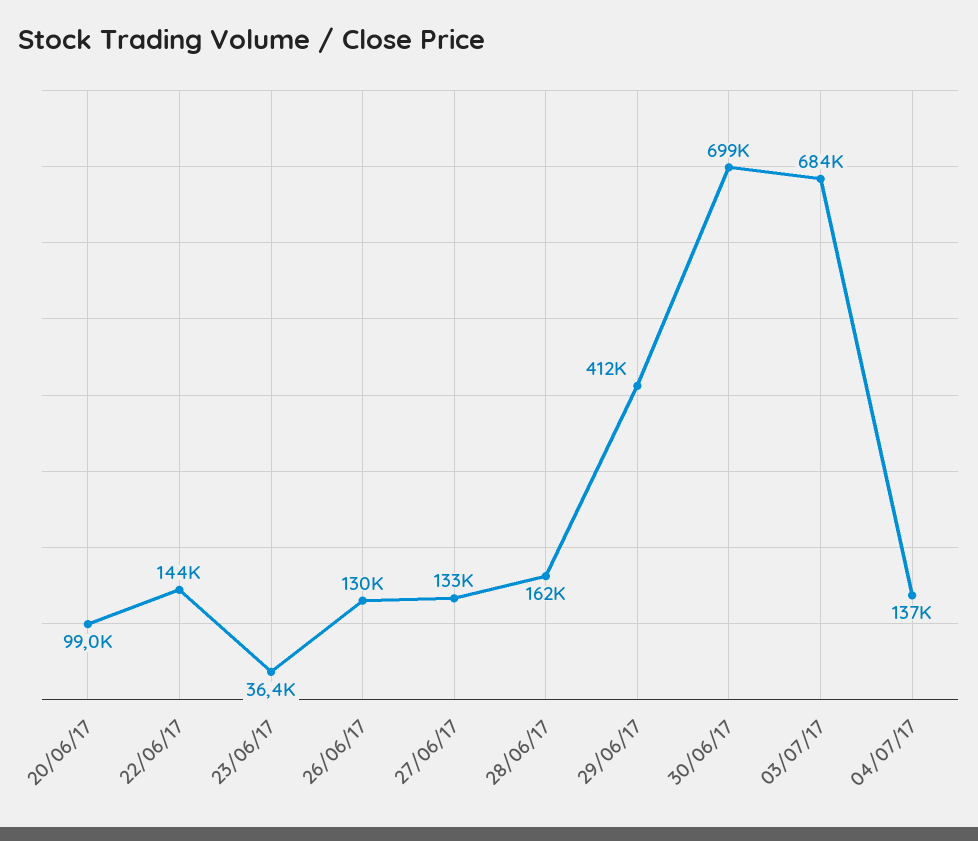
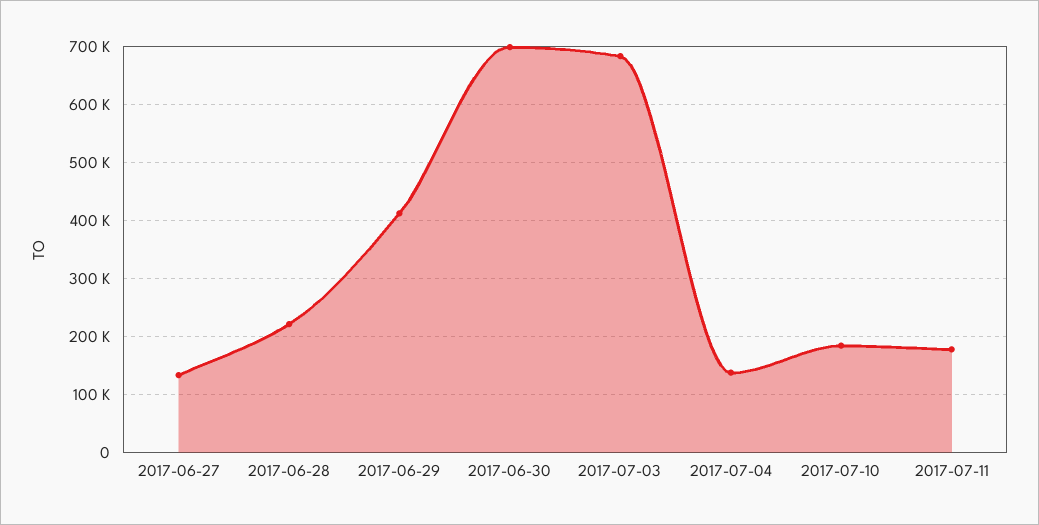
20/06/17: 99000 -> none
22/06/17: 144000 -> none
23/06/17: 36400 -> none
26/06/17: 130000 -> none
28/06/17: 162000 -> 220000
2017-07-10: none -> 180000
2017-07-11: none -> 180000

